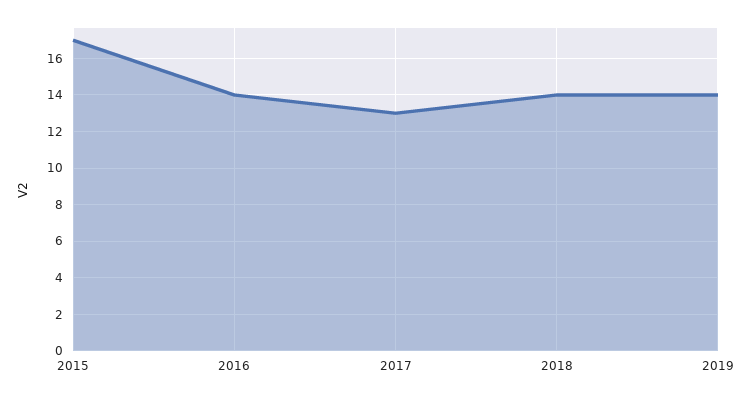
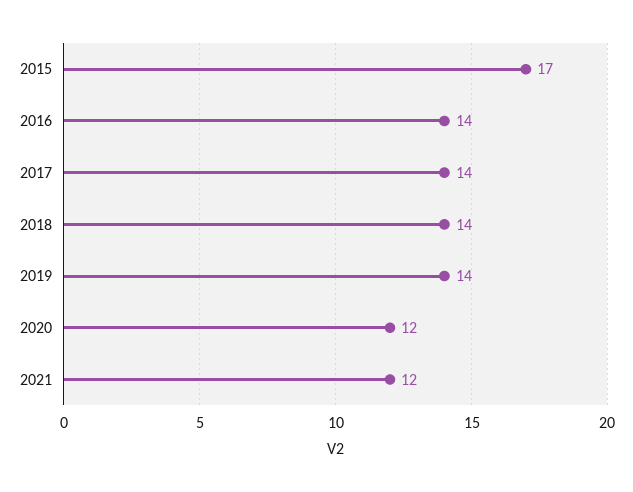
2017: 13 -> 14
2020: none -> 12
2021: none -> 12

